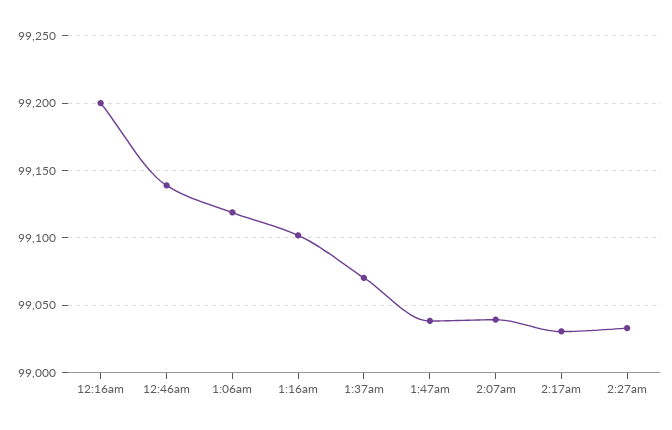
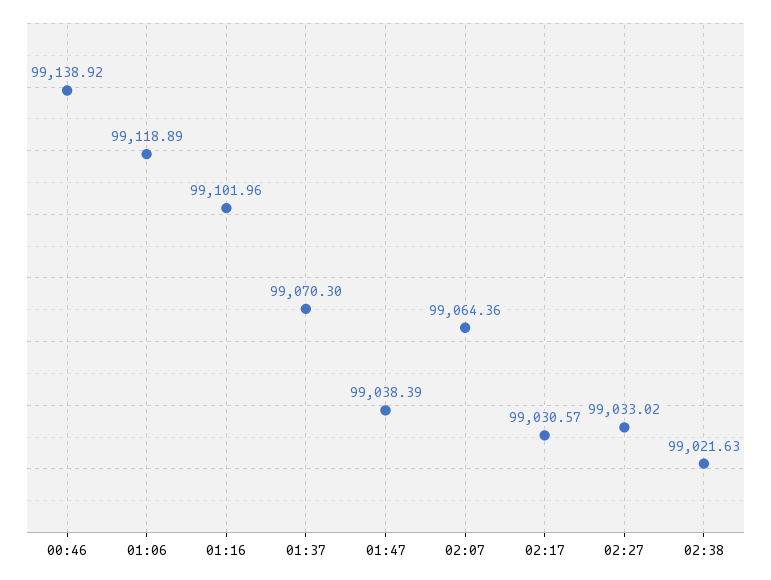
12:16am: 99200 -> none
2:07am: 99040 -> 99064.36
02:38: none -> 99021.63

